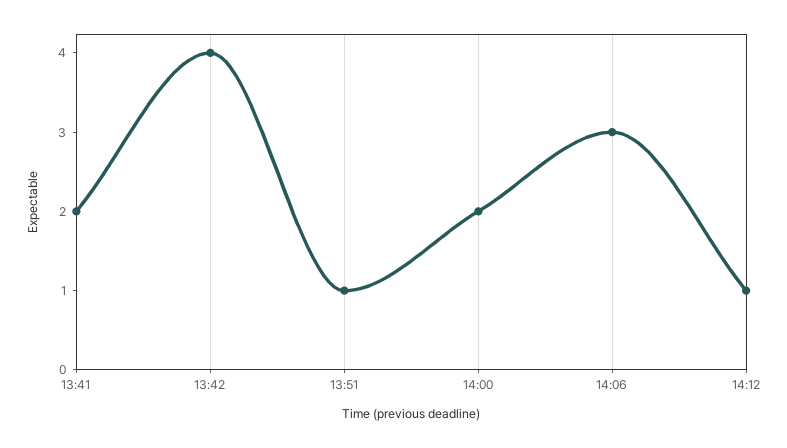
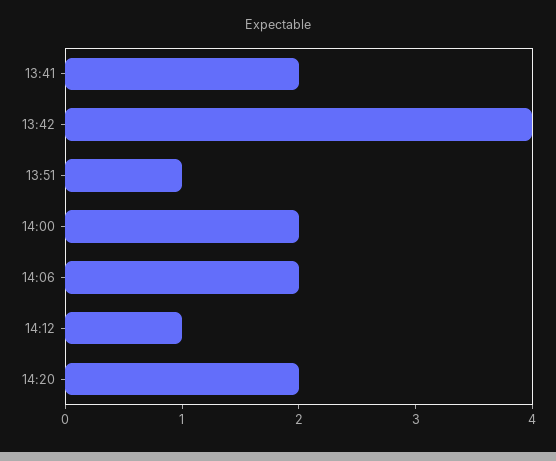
14:06: 3 -> 2
14:20: none -> 2

